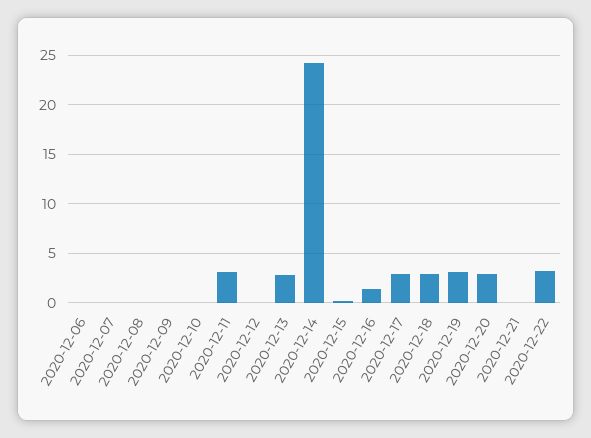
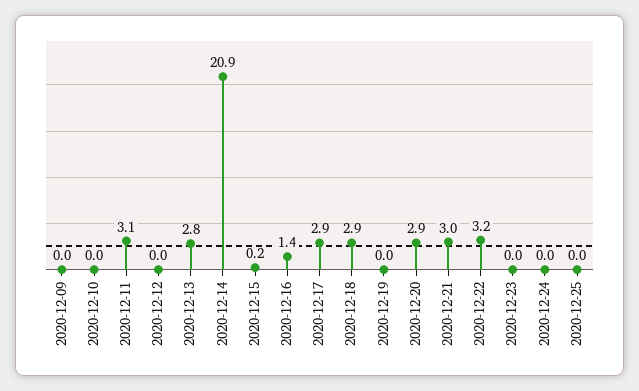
2020-12-06: 0 -> none
2020-12-07: 0 -> none
2020-12-08: 0 -> none
2020-12-14: 24 -> 20.9
2020-12-19: 3 -> 0
2020-12-21: 0 -> 3
2020-12-23: none -> 0
2020-12-24: none -> 0
2020-12-25: none -> 0

